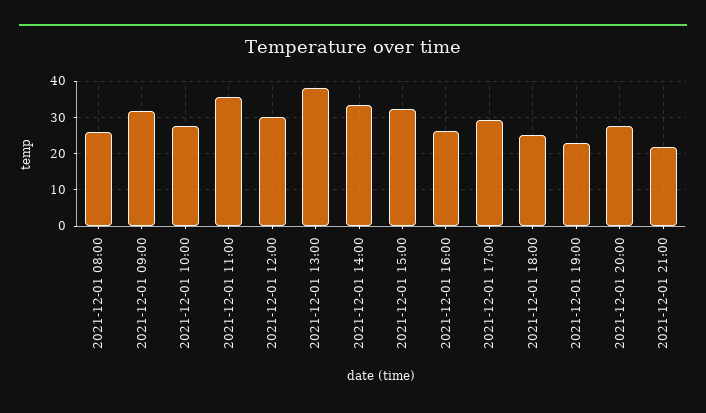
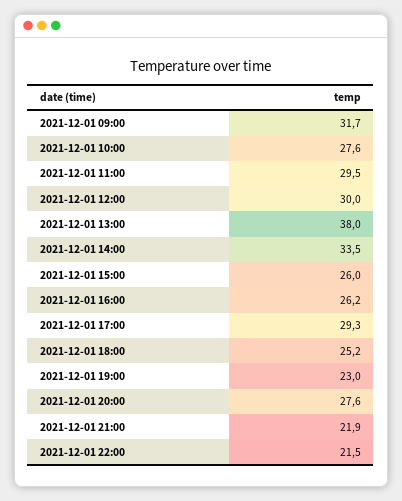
2021-12-01 08:00: 26 -> none
2021-12-01 11:00: 36 -> 29.5
2021-12-01 15:00: 32 -> 26
2021-12-01 22:00: none -> 21.5

